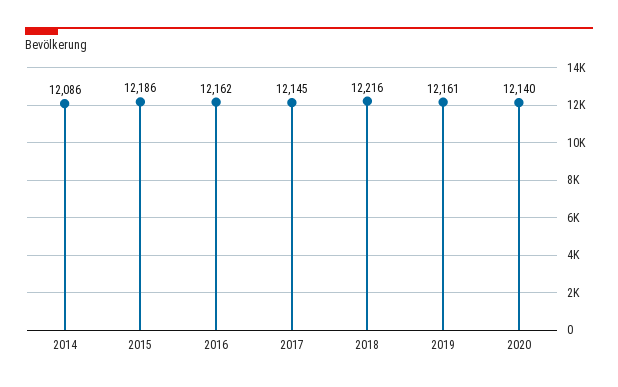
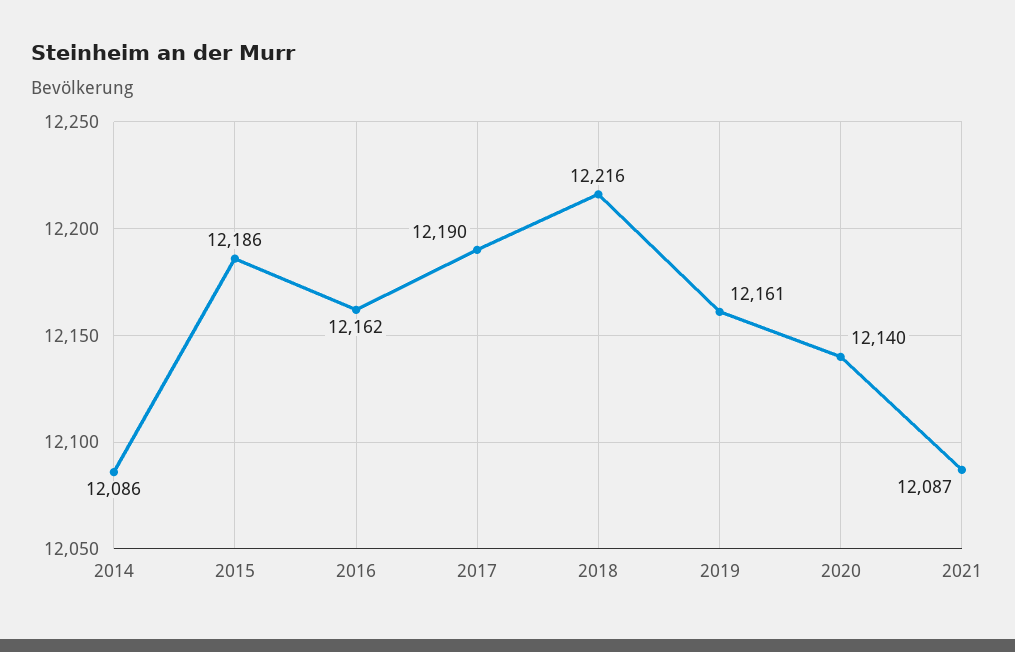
2017: 12145 -> 12190
2021: none -> 12087

